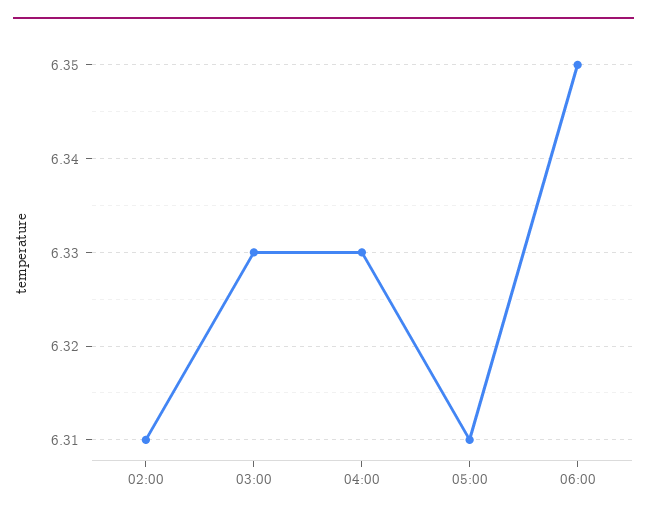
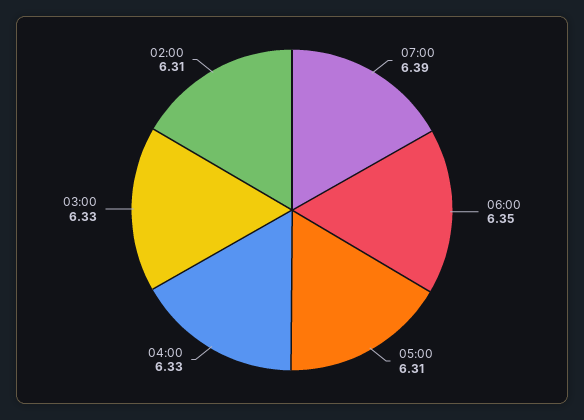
07:00: none -> 6.39

